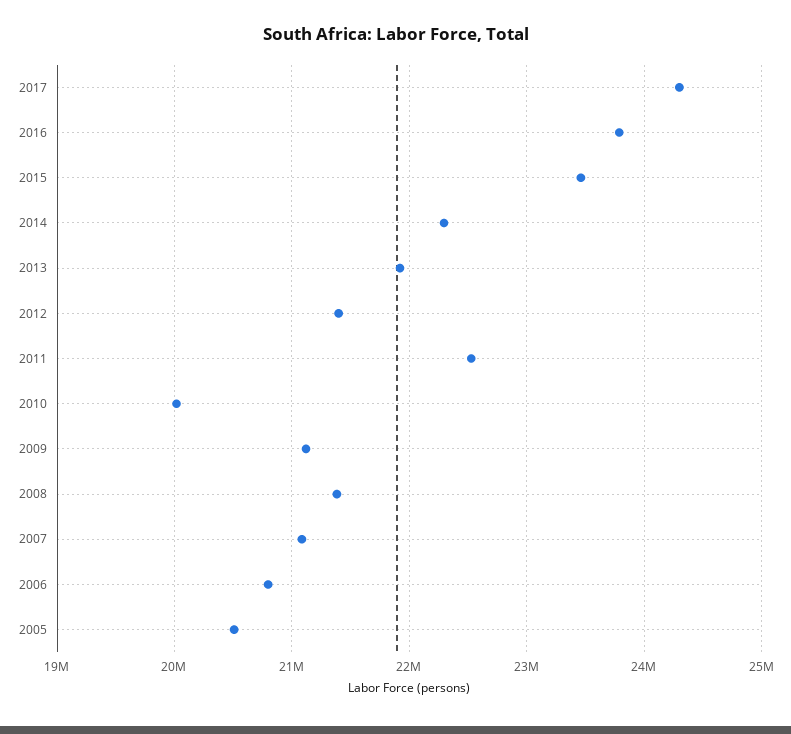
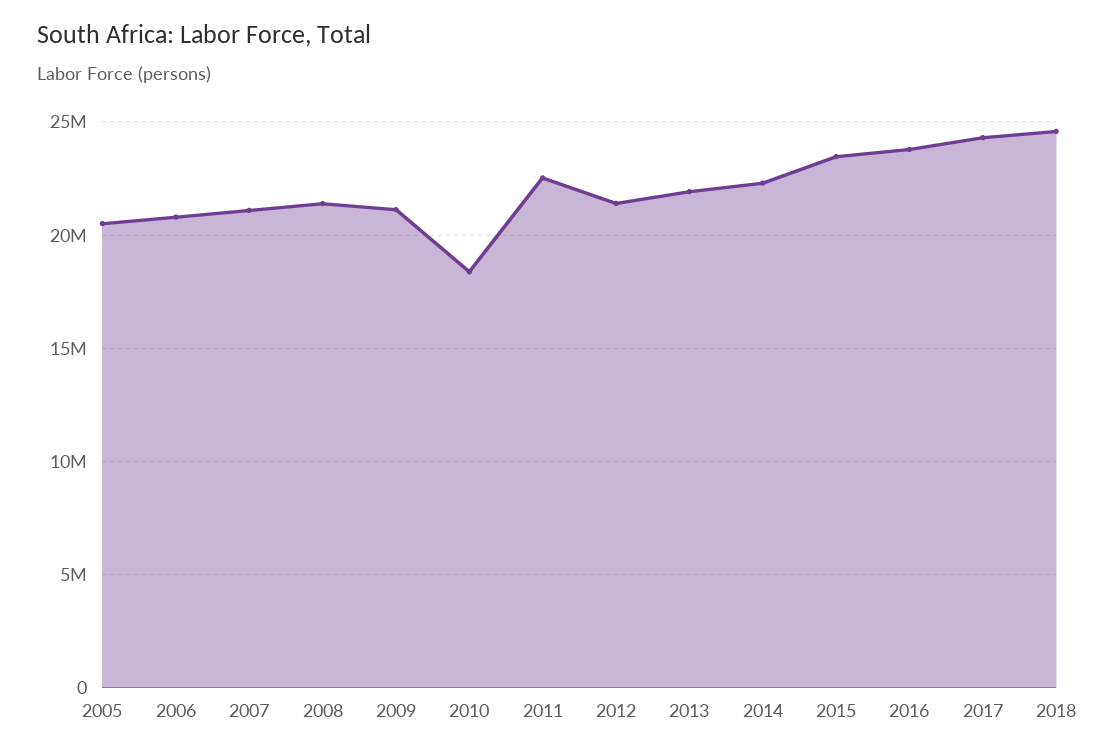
2010: 20000000 -> 18500000
2018: none -> 24500000

